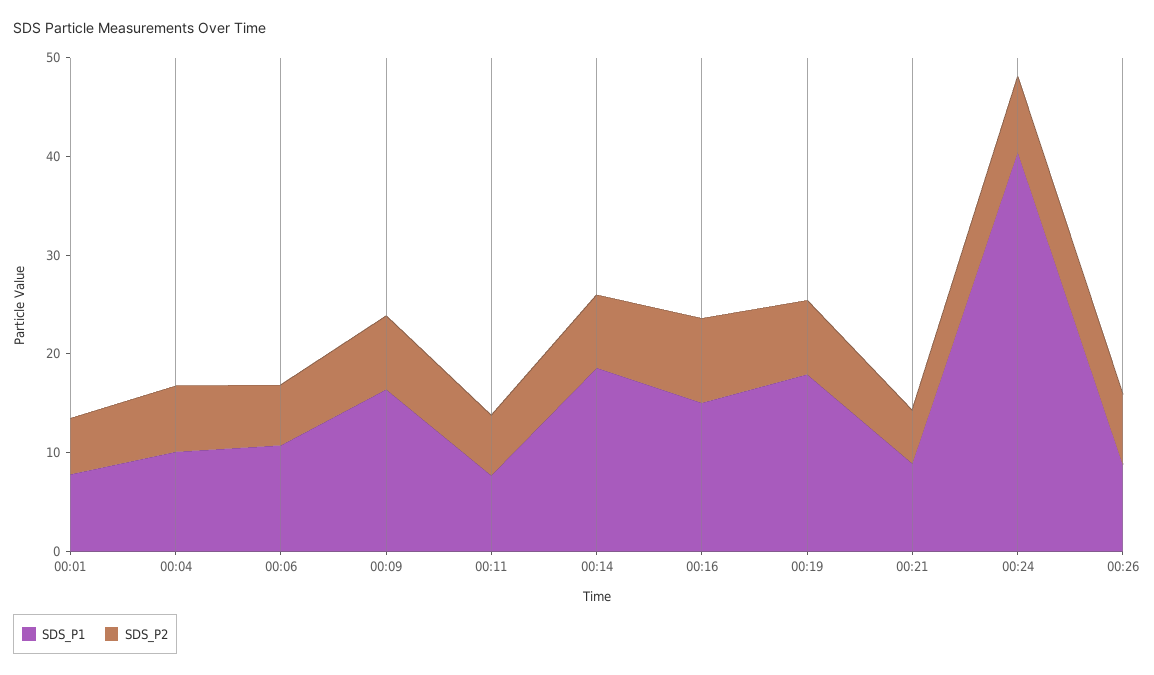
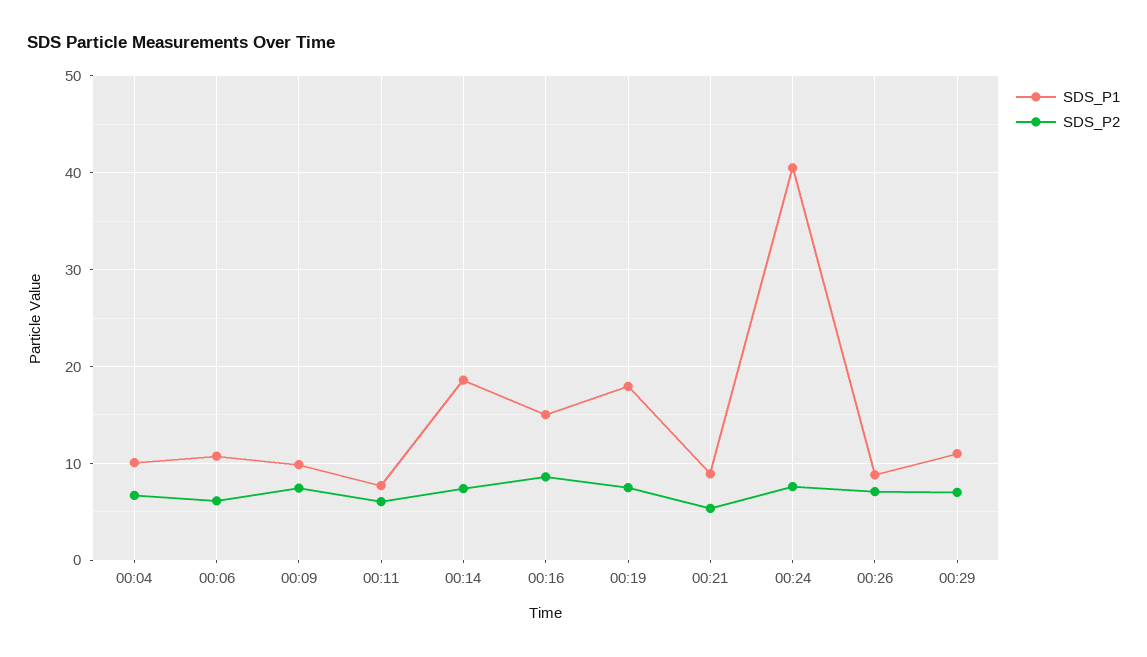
SDS_P1, 00:01: 8 -> none
SDS_P2, 00:01: 6 -> none
SDS_P1, 00:09: 16 -> 10
SDS_P1, 00:29: none -> 11
SDS_P2, 00:29: none -> 7

